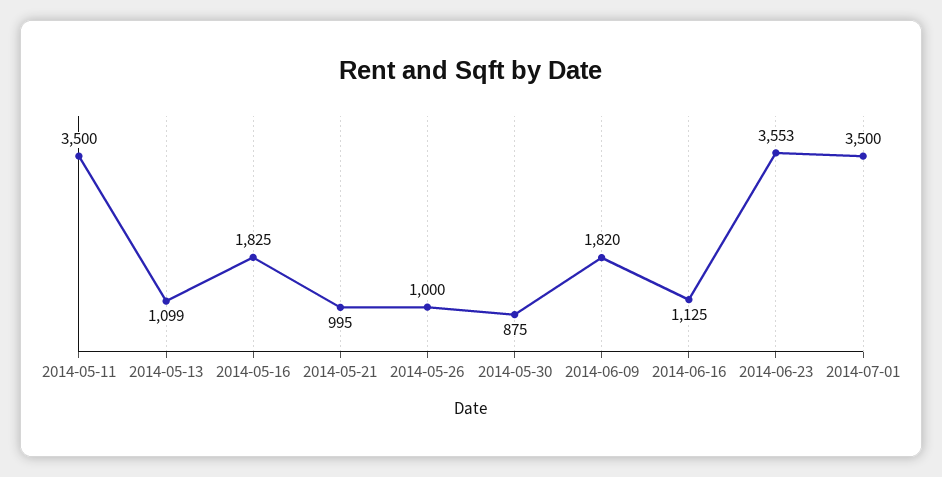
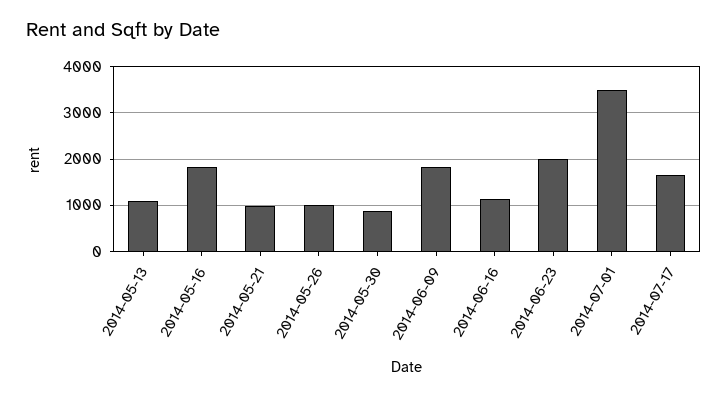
2014-05-11: 3500 -> none
2014-06-23: 3553 -> 2000
2014-07-17: none -> 1600

